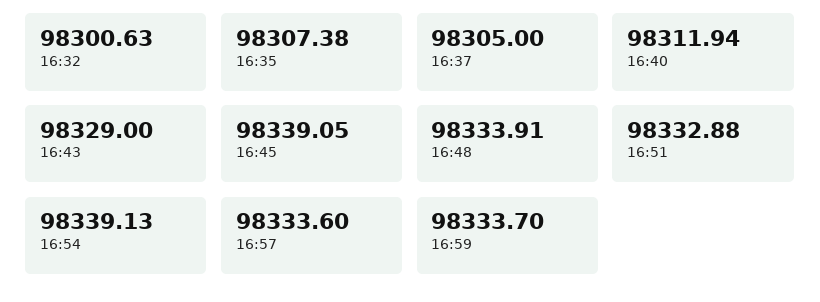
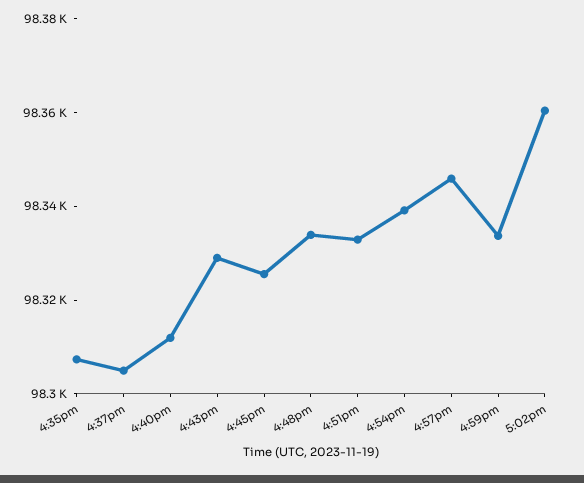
16:32: 98300.63 -> none
16:45: 98339.05 -> 98325
16:57: 98333.6 -> 98345
5:02pm: none -> 98360

